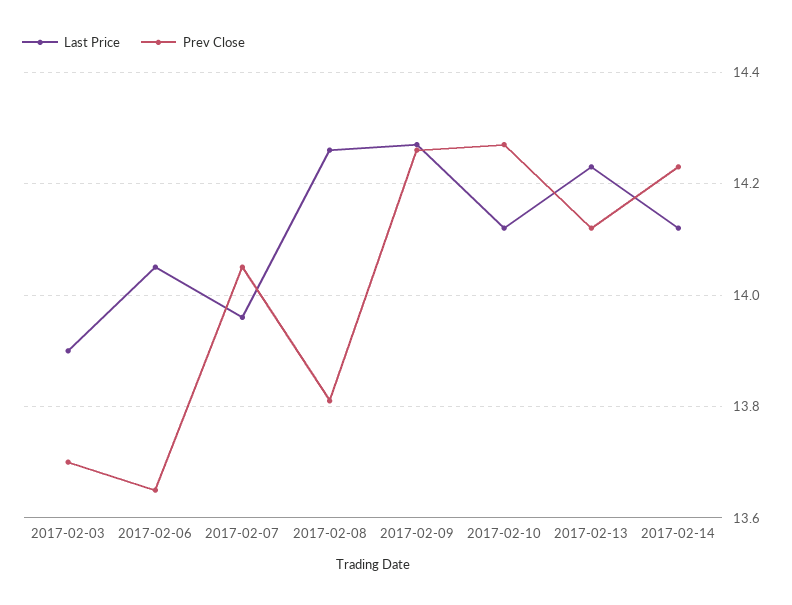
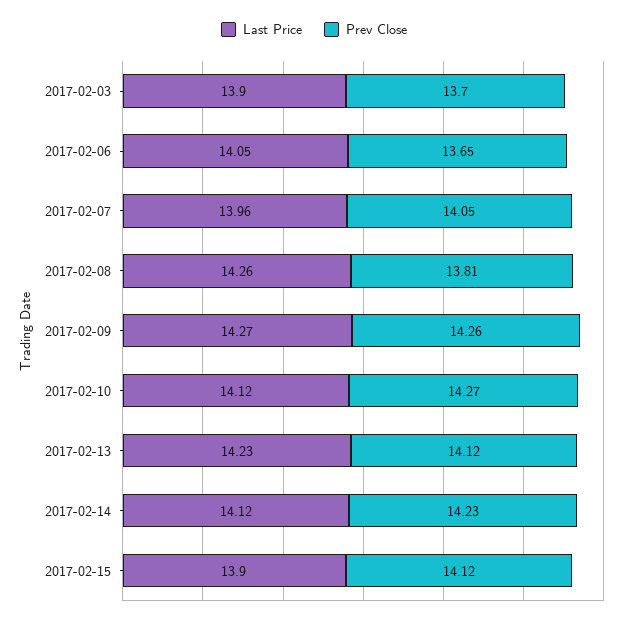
Last Price, 2017-02-15: none -> 13.9
Prev Close, 2017-02-15: none -> 14.12

